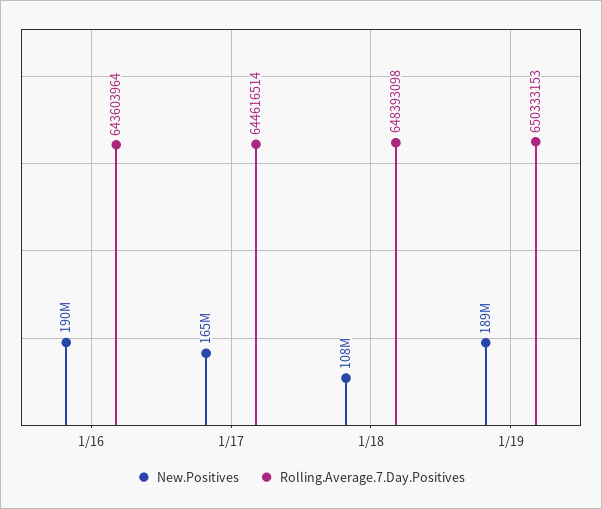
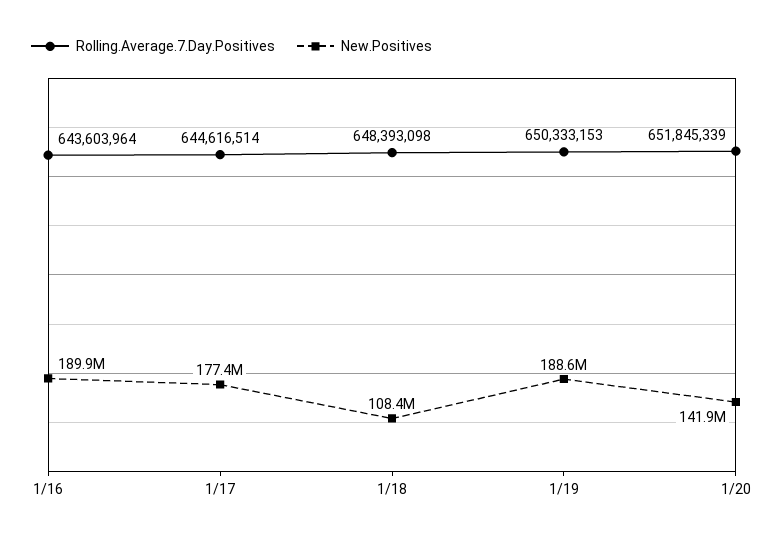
New.Positives, 1/17: 165000000 -> 177400000
Rolling.Average.7.Day.Positives, 1/20: none -> 651845339
New.Positives, 1/20: none -> 141900000

